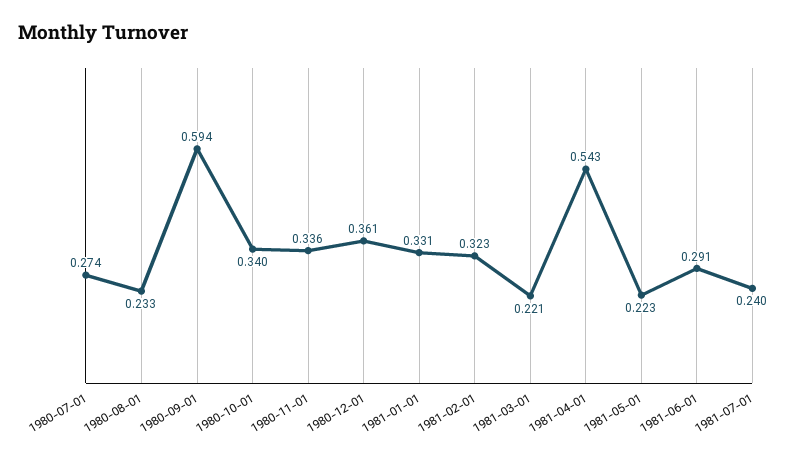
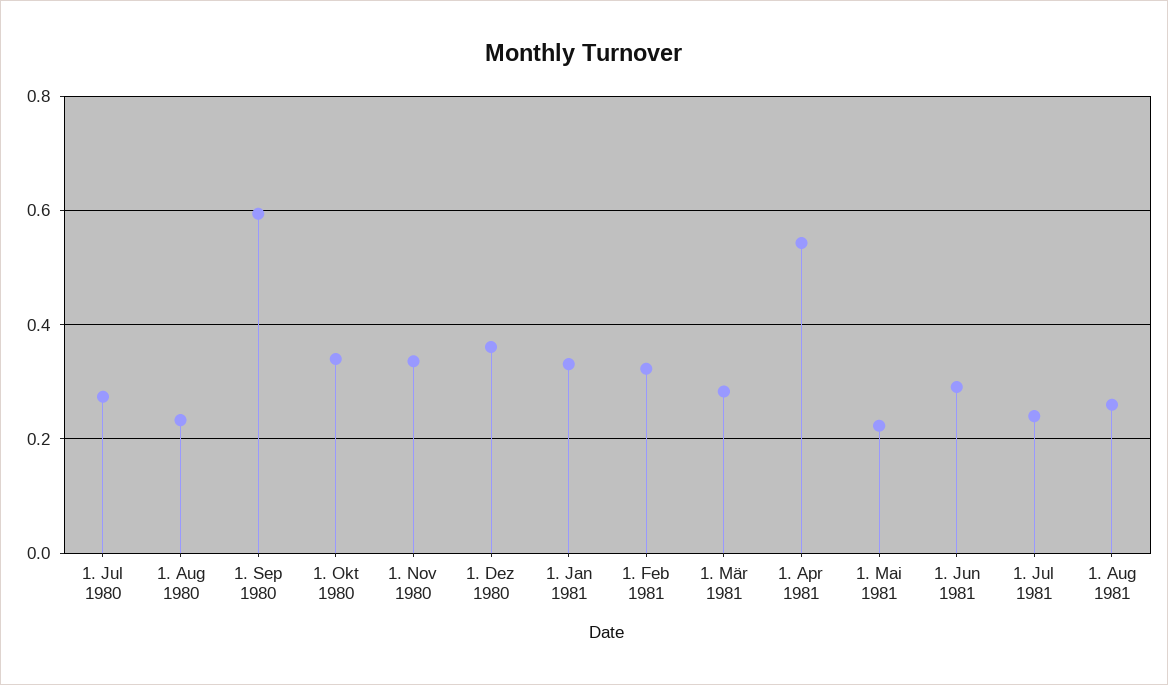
1981-03-01: 0.221 -> 0.28
1. Aug 1981: none -> 0.26

